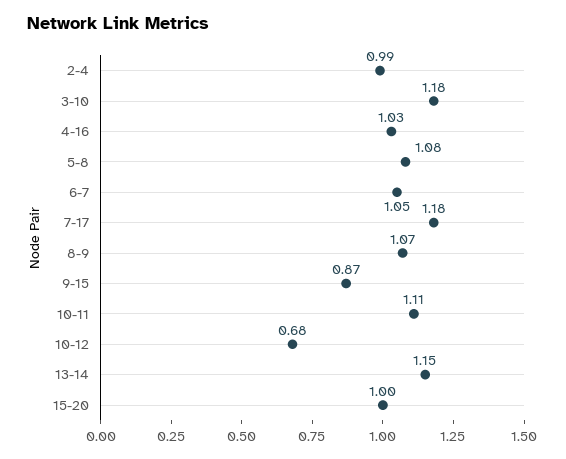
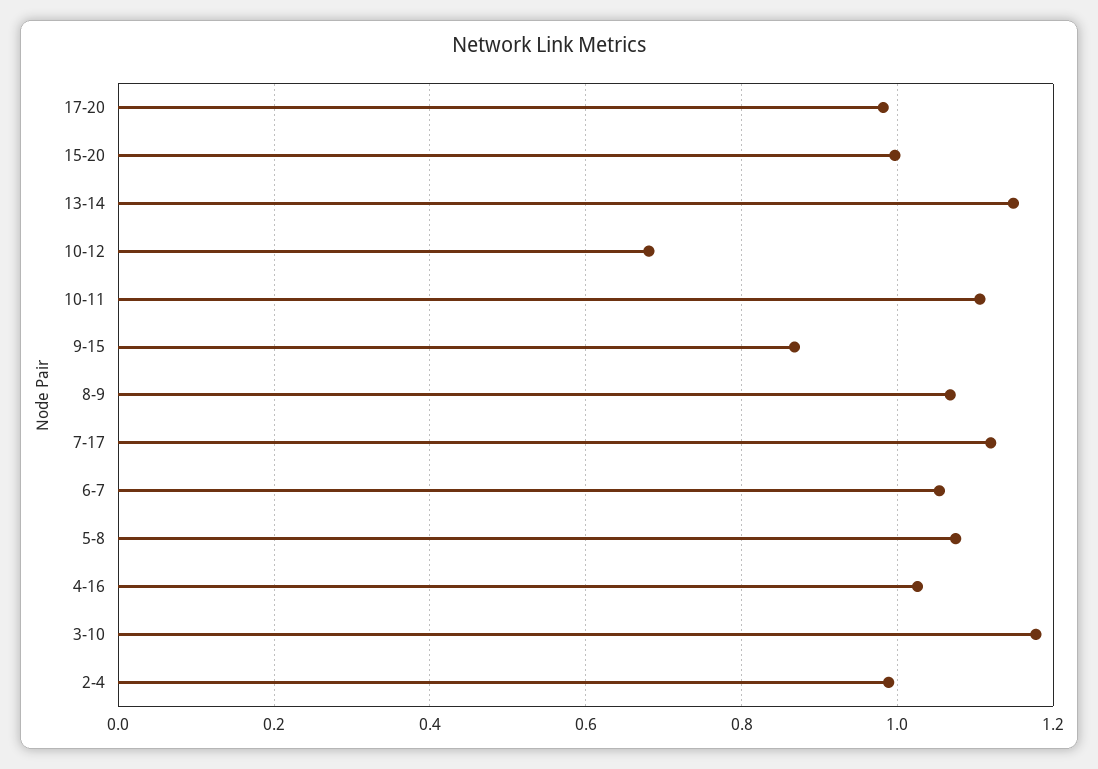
7-17: 1.18 -> 1.12
17-20: none -> 0.98

